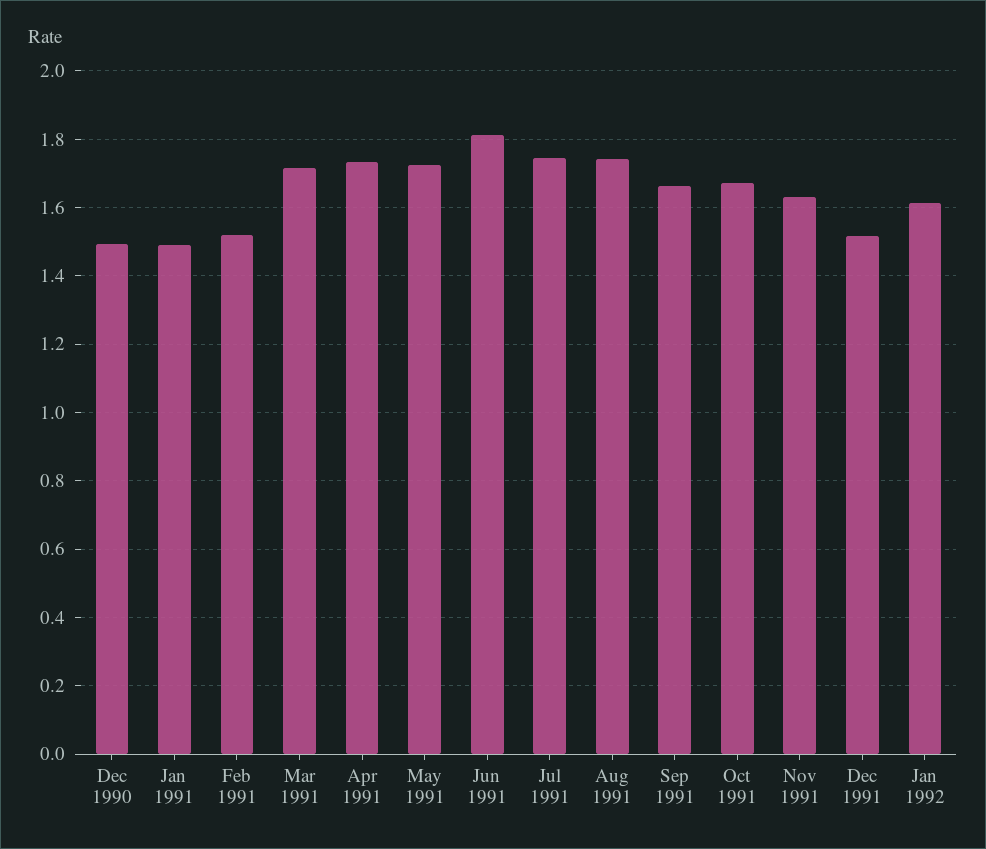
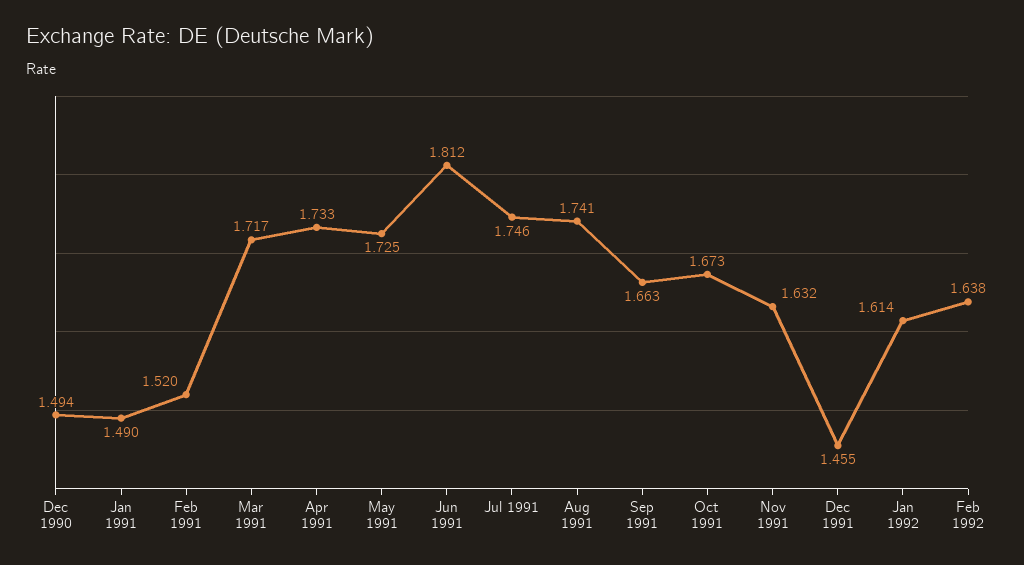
Dec 1991: 1.52 -> 1.455
Feb 1992: none -> 1.638

